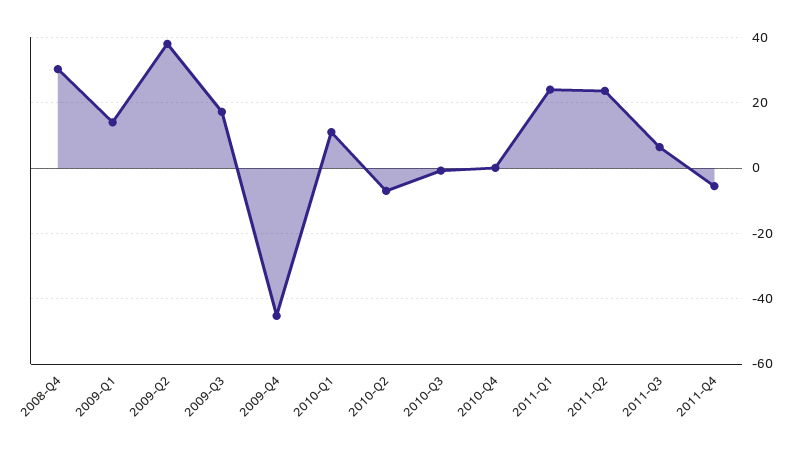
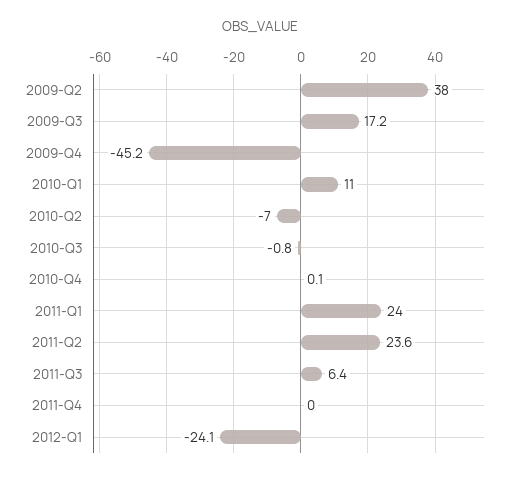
2008-Q4: 30 -> none
2009-Q1: 14 -> none
2011-Q4: -6 -> 0
2012-Q1: none -> -24.1

